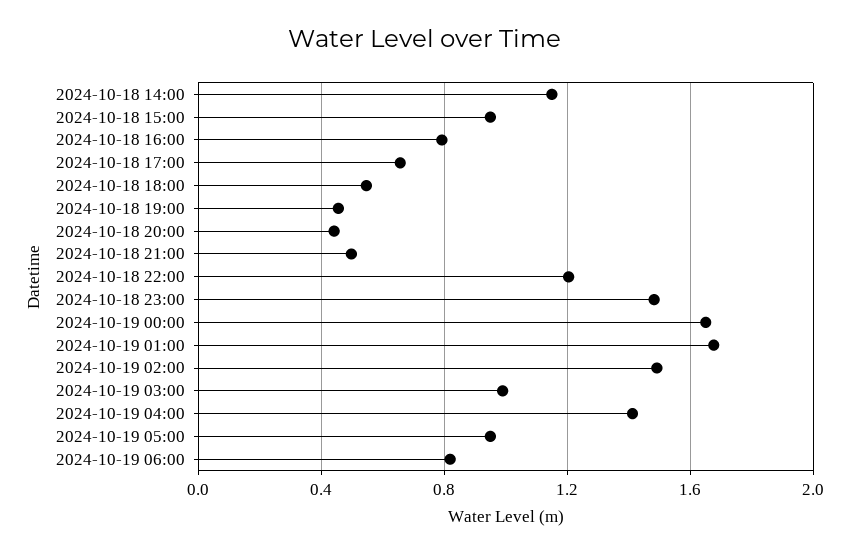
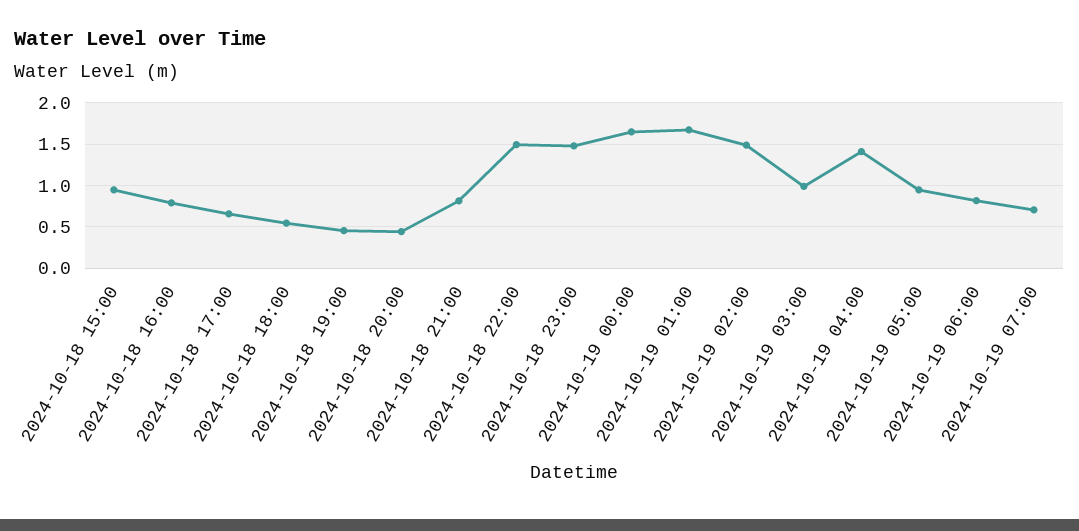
2024-10-18 14:00: 1.15 -> none
2024-10-18 21:00: 0.5 -> 0.8
2024-10-18 22:00: 1.2 -> 1.5
2024-10-19 07:00: none -> 0.7

